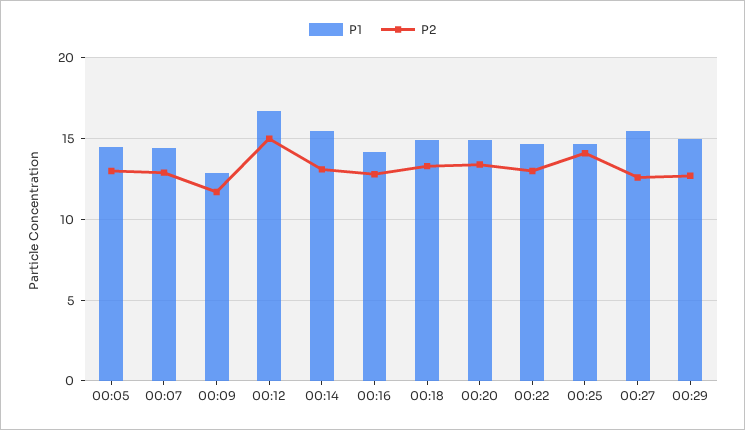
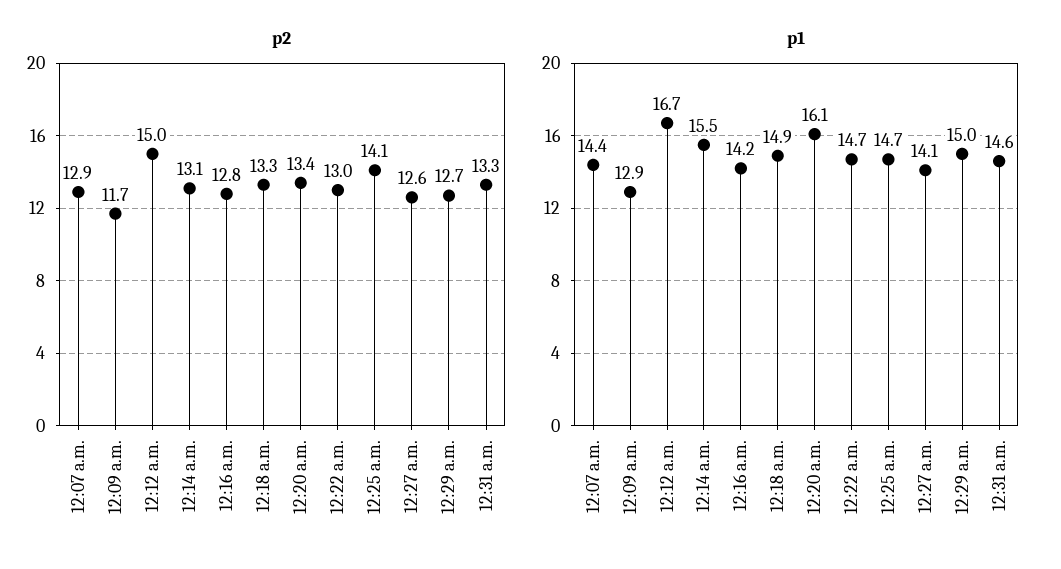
P1, 00:05: 14.5 -> none
P2, 00:05: 13 -> none
P1, 00:20: 15 -> 16.1
P1, 00:27: 15.5 -> 14.1
P2, 12:31 a.m.: none -> 13.3
P1, 12:31 a.m.: none -> 14.6

